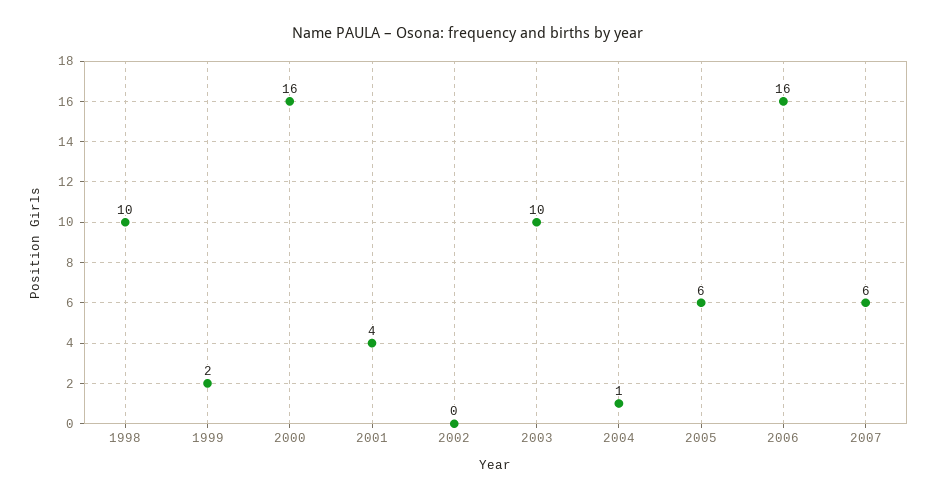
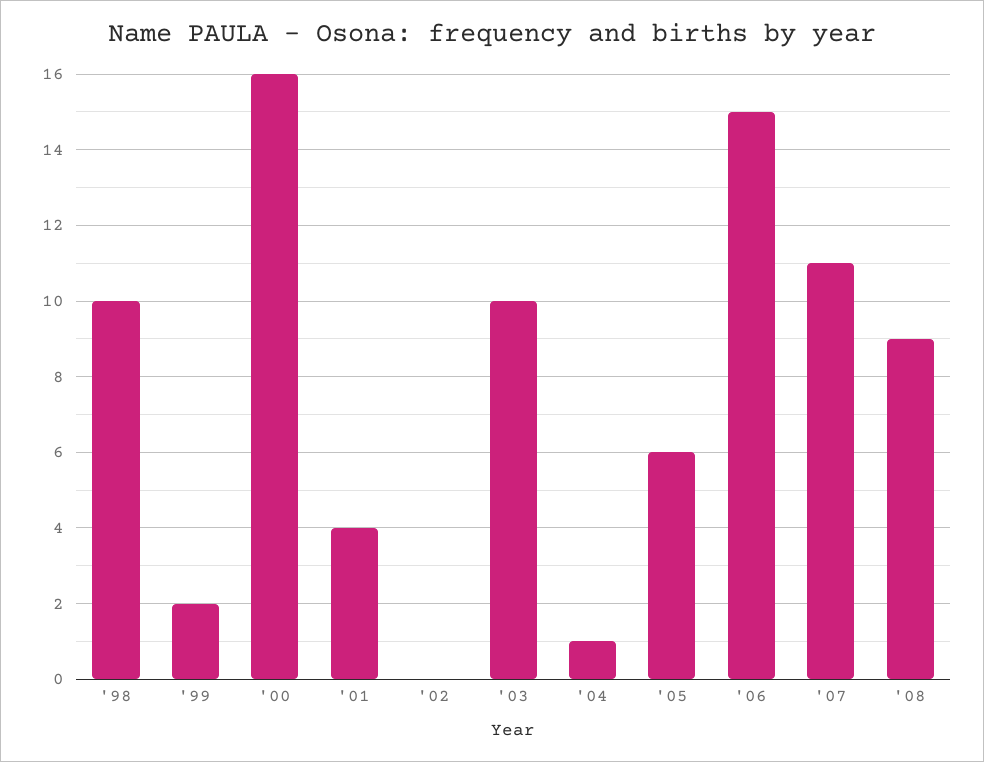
2006: 16 -> 15
2007: 6 -> 11
'08: none -> 9

